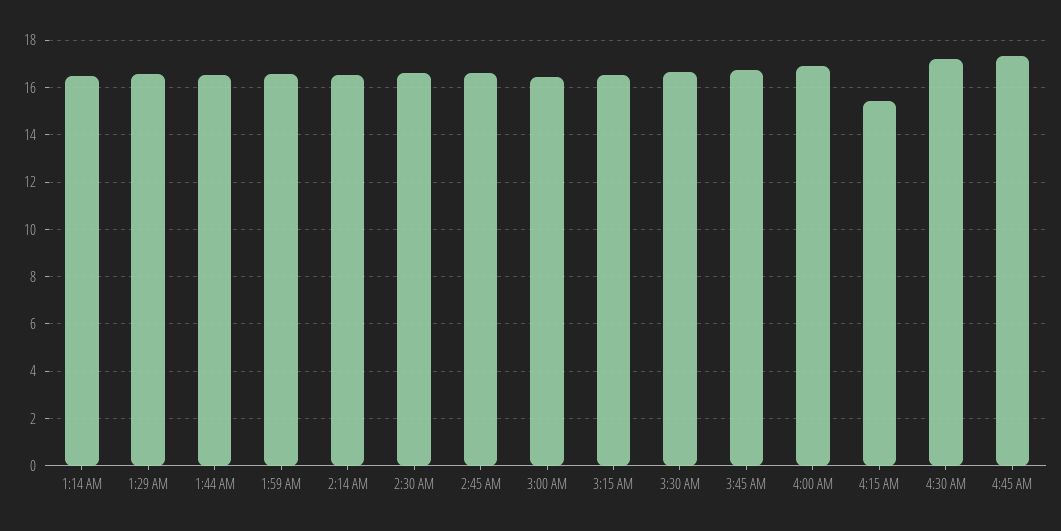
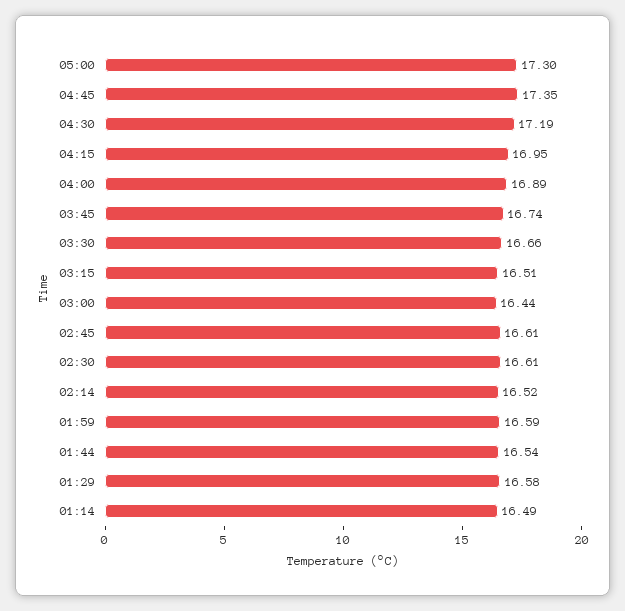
4:15 AM: 15.5 -> 16.95
05:00: none -> 17.3

